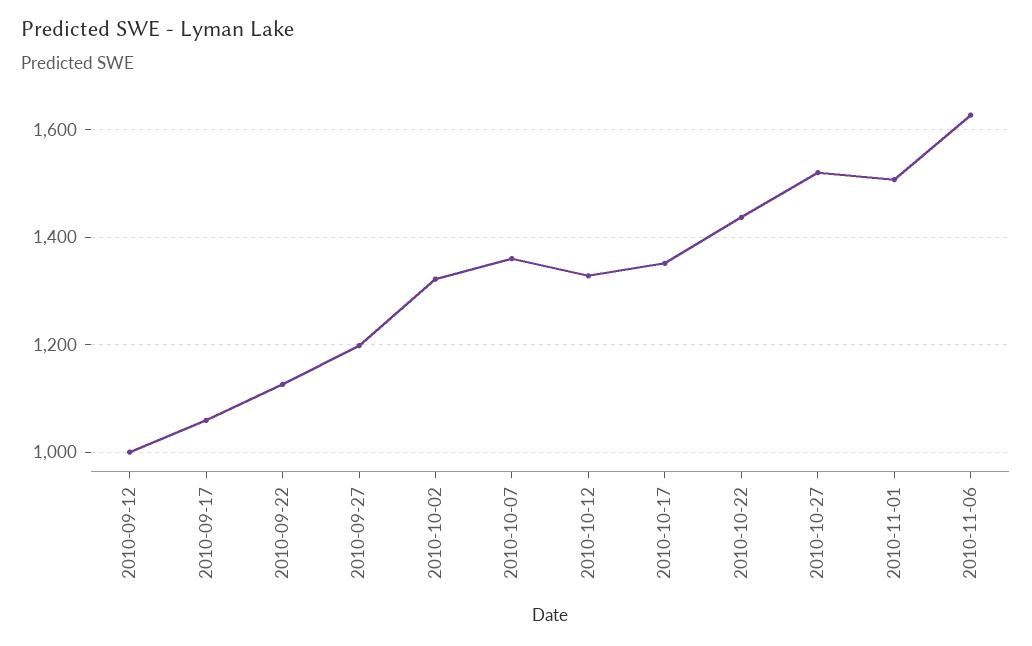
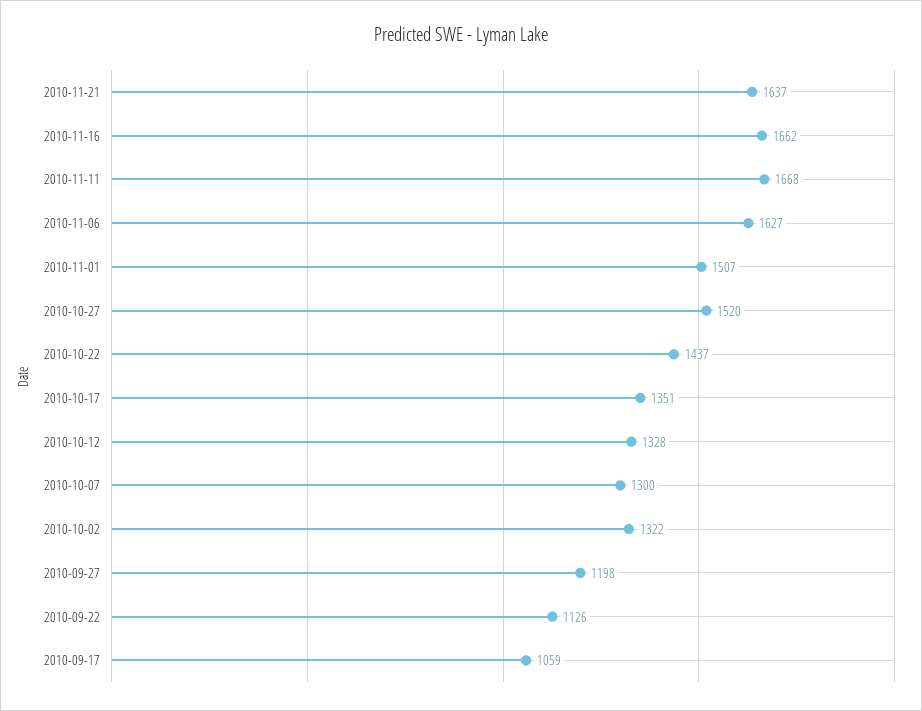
2010-09-12: 1000 -> none
2010-10-07: 1360 -> 1300
2010-11-21: none -> 1637
2010-11-16: none -> 1662
2010-11-11: none -> 1668

